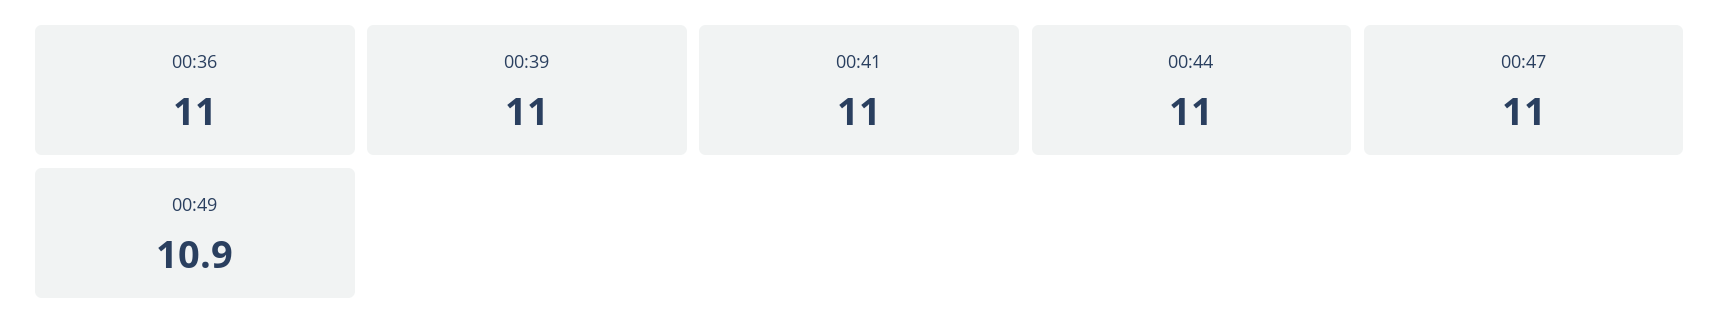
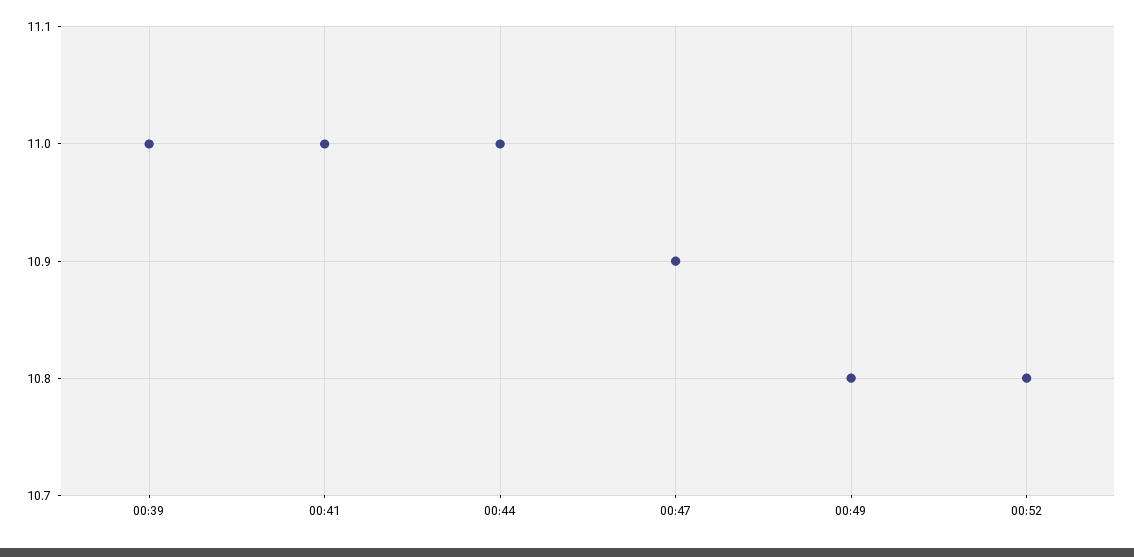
00:36: 11 -> none
00:47: 11 -> 10.9
00:49: 10.9 -> 10.8
00:52: none -> 10.8

